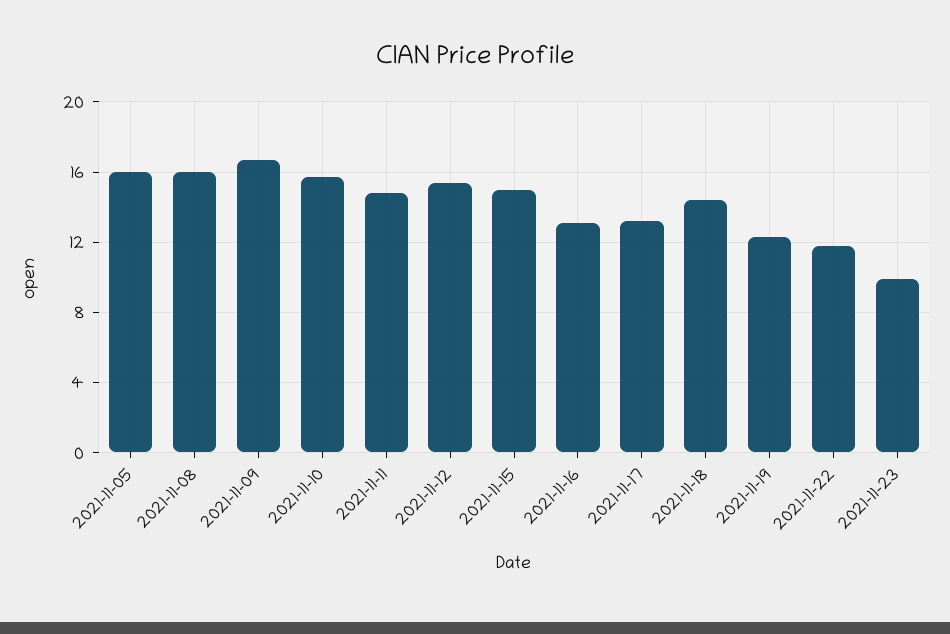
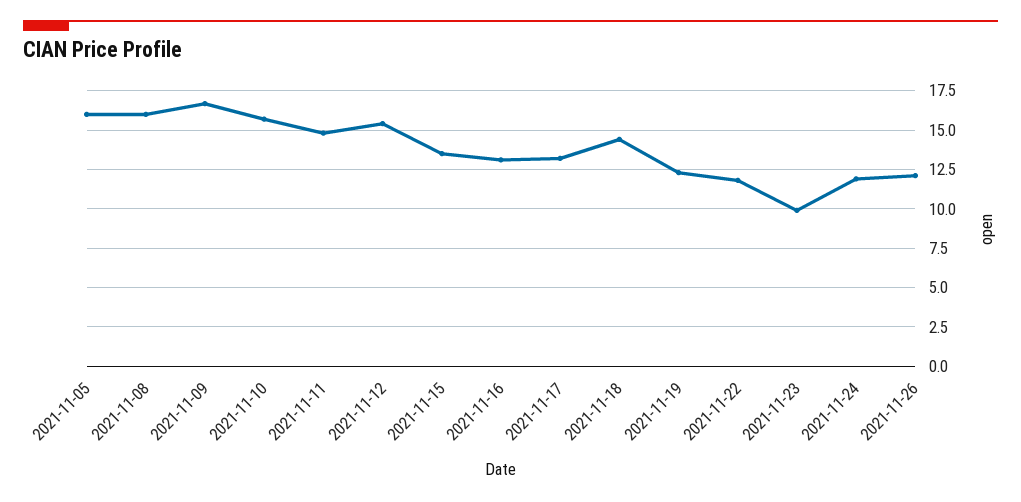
2021-11-15: 15 -> 13.5
2021-11-24: none -> 12
2021-11-26: none -> 12

